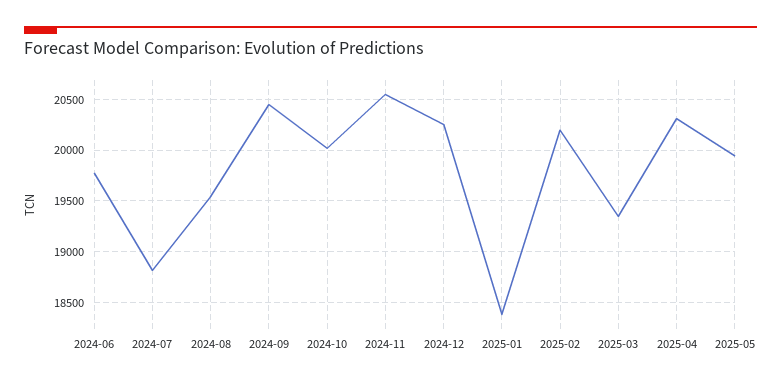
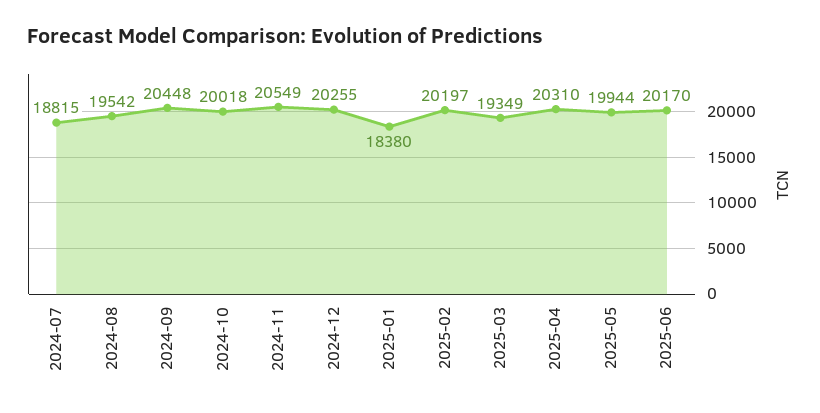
2024-06: 19800 -> none
2025-06: none -> 20170

